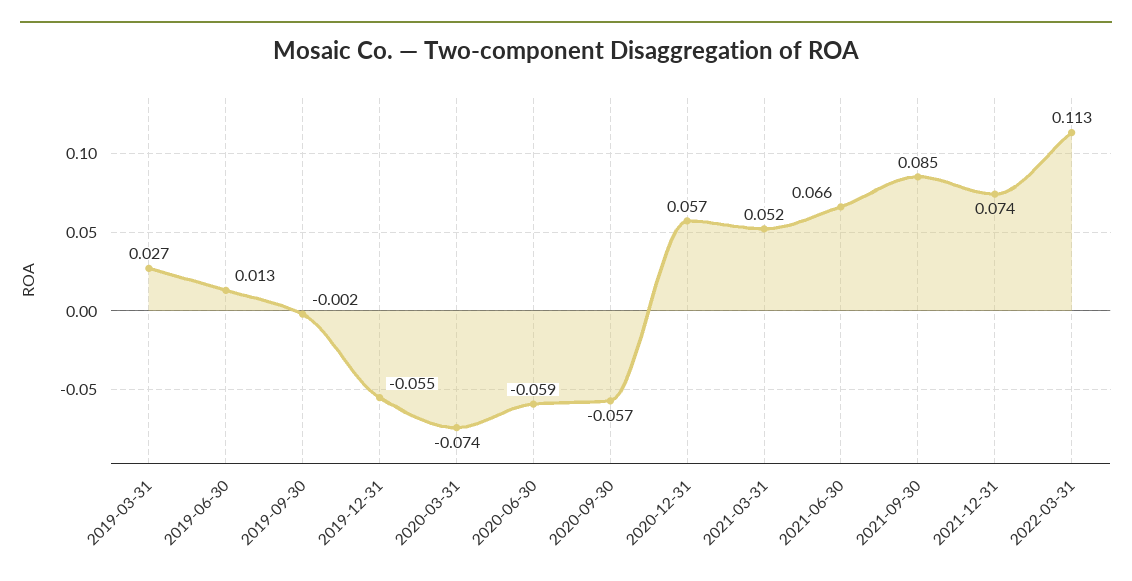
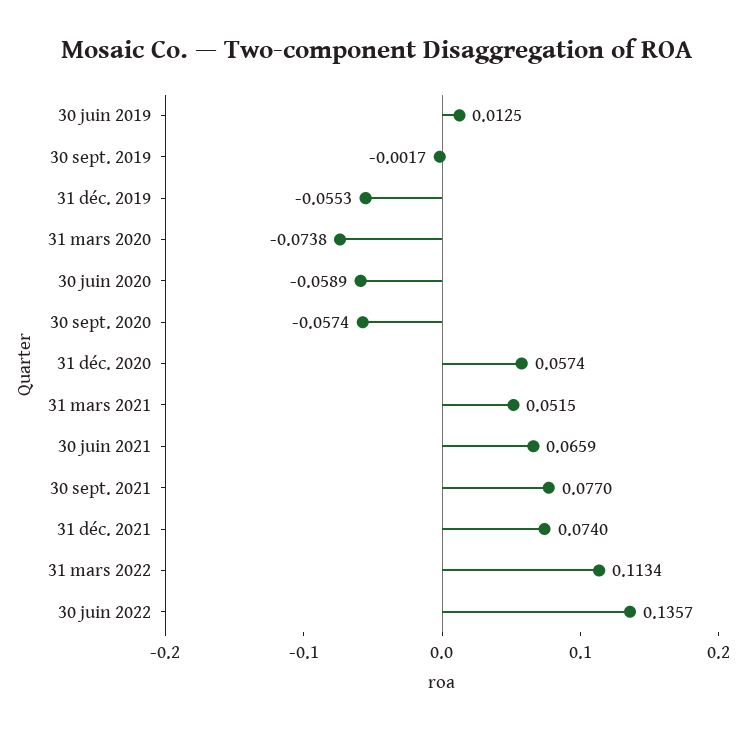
2019-03-31: 0.027 -> none
2021-09-30: 0.085 -> 0.077
30 juin 2022: none -> 0.1357

